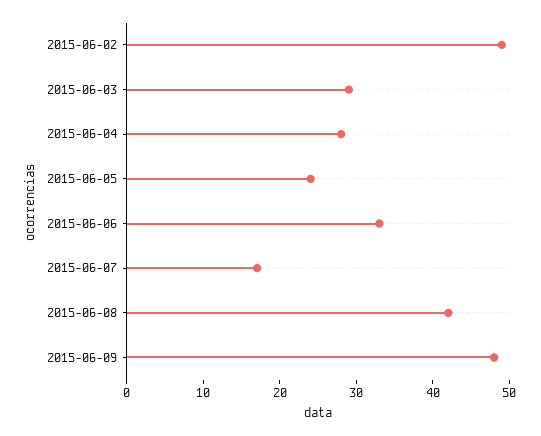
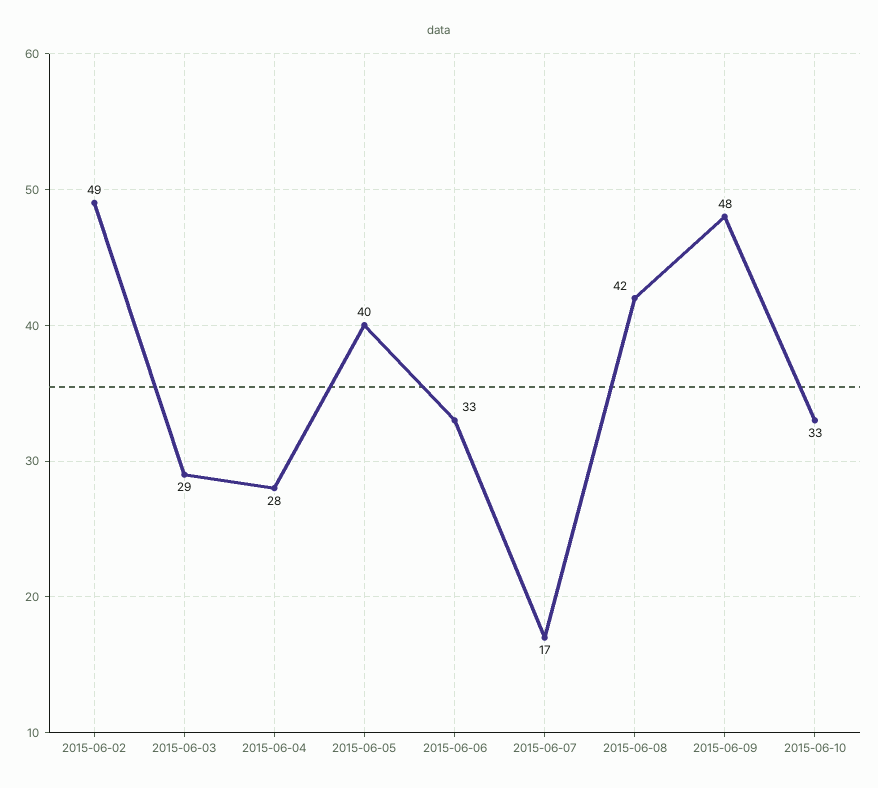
2015-06-05: 25 -> 40
2015-06-10: none -> 33

